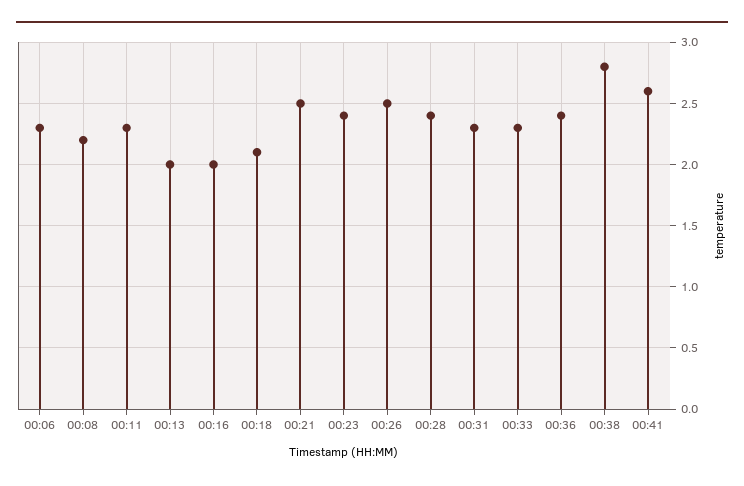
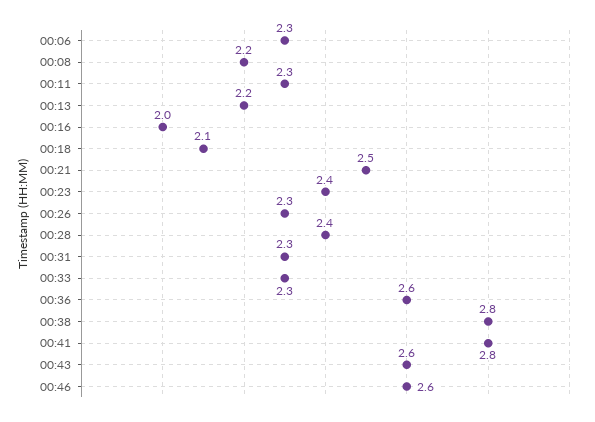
00:13: 2 -> 2.2
00:26: 2.5 -> 2.3
00:36: 2.4 -> 2.6
00:41: 2.6 -> 2.8
00:43: none -> 2.6
00:46: none -> 2.6

